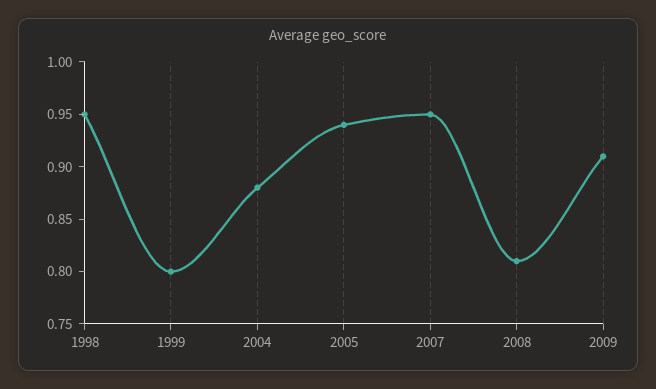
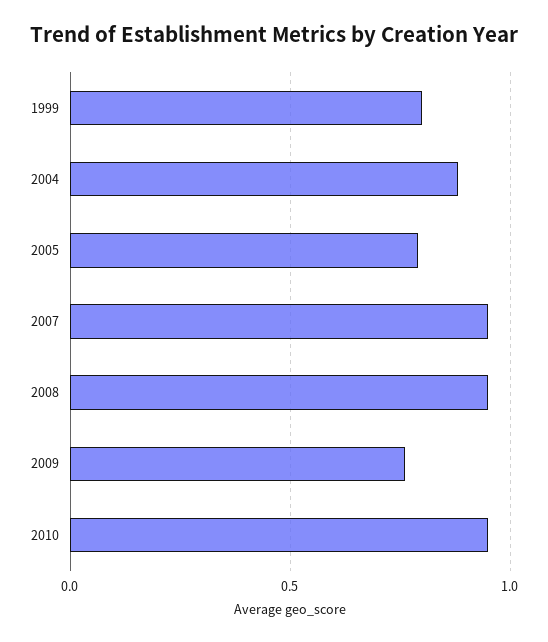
1998: 0.95 -> none
2005: 0.94 -> 0.8
2008: 0.81 -> 0.95
2009: 0.91 -> 0.75
2010: none -> 0.95

